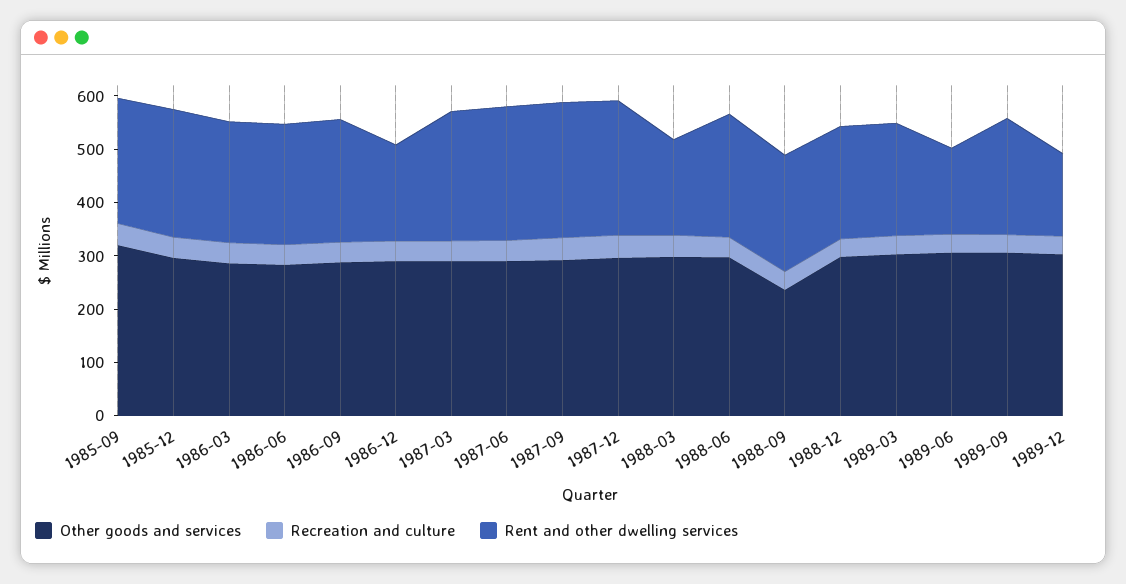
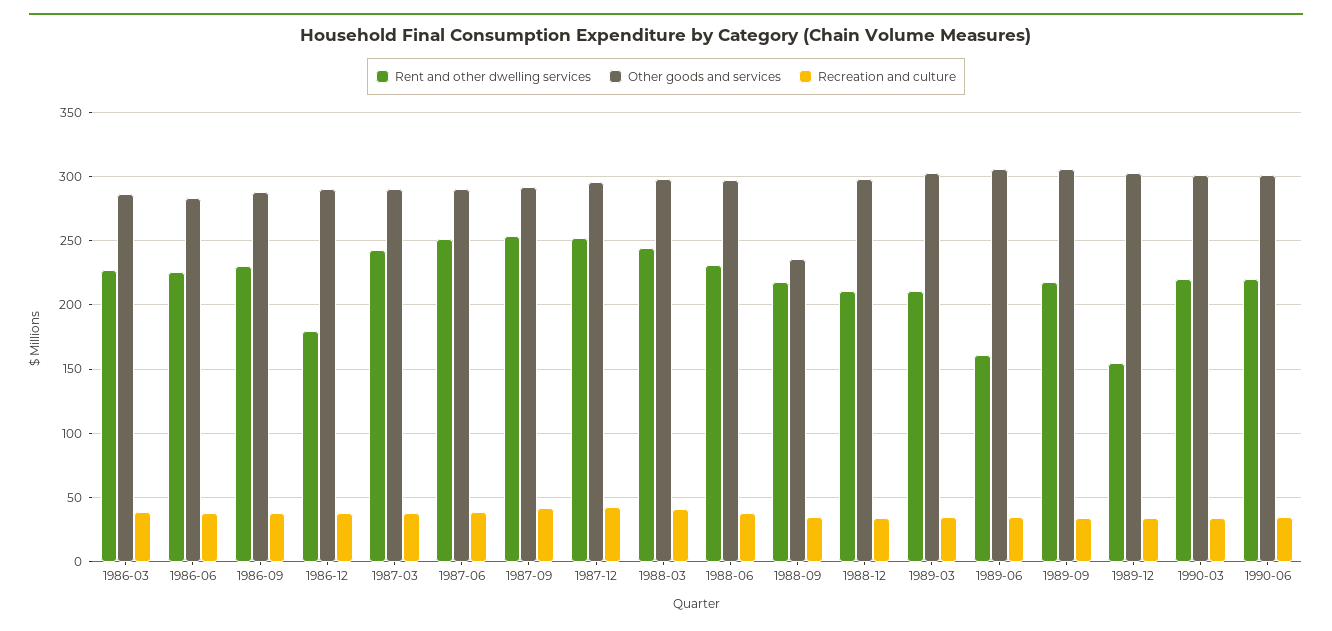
Other goods and services, 1985-09: 320 -> none
Recreation and culture, 1985-09: 40 -> none
Rent and other dwelling services, 1985-09: 240 -> none
Other goods and services, 1985-12: 300 -> none
Recreation and culture, 1985-12: 40 -> none
Rent and other dwelling services, 1985-12: 240 -> none
Rent and other dwelling services, 1988-03: 180 -> 245
Rent and other dwelling services, 1990-03: none -> 220
Other goods and services, 1990-03: none -> 300
Recreation and culture, 1990-03: none -> 35
Rent and other dwelling services, 1990-06: none -> 220
Other goods and services, 1990-06: none -> 300
Recreation and culture, 1990-06: none -> 35

